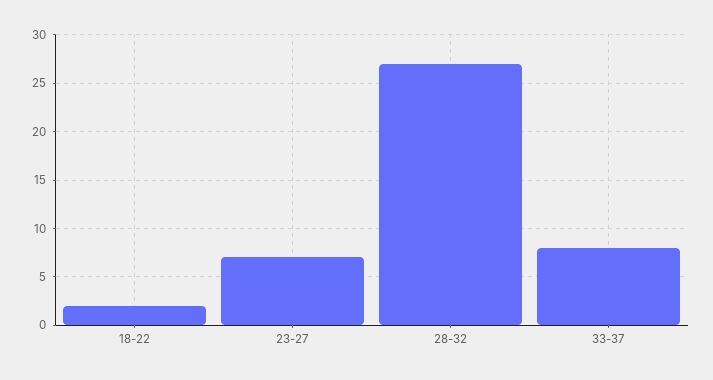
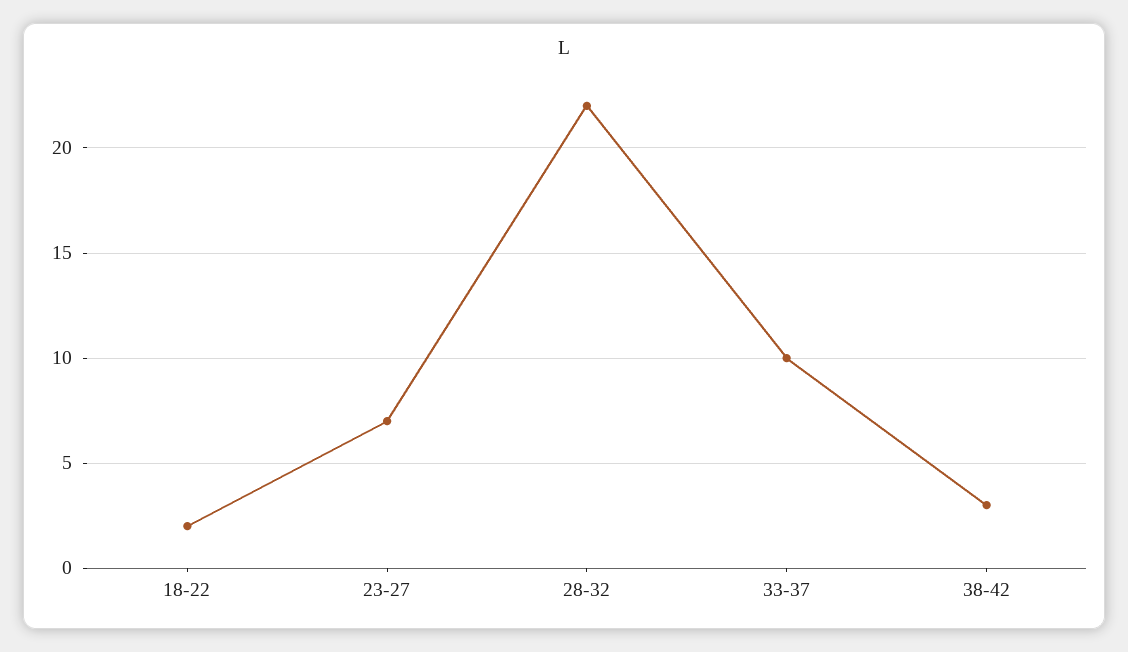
28-32: 27 -> 22
33-37: 8 -> 10
38-42: none -> 3

